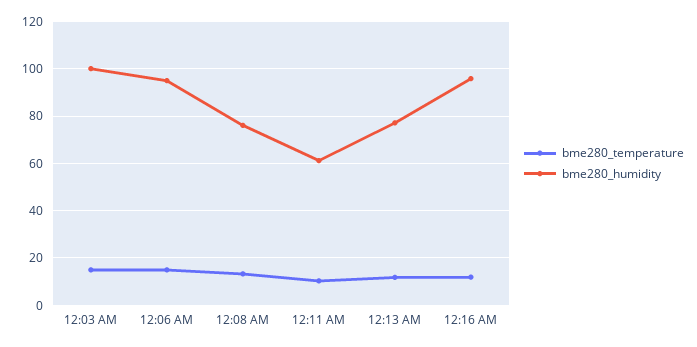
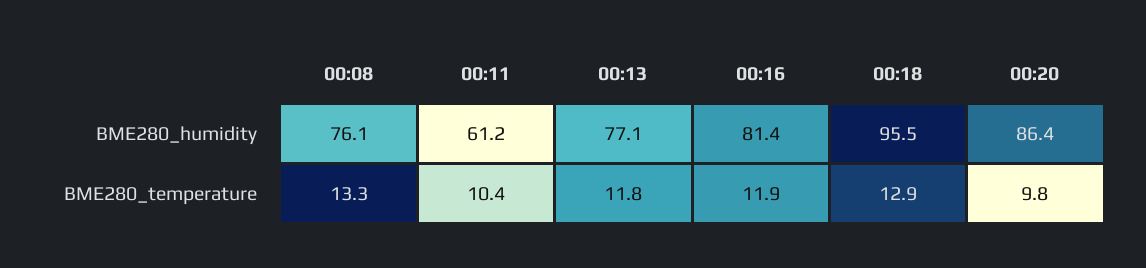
bme280_temperature, 12:03 AM: 15 -> none
bme280_humidity, 12:03 AM: 100 -> none
bme280_temperature, 12:06 AM: 15 -> none
bme280_humidity, 12:06 AM: 95 -> none
bme280_humidity, 12:16 AM: 95 -> 81.4
bme280_humidity, 00:18: none -> 95.5
bme280_humidity, 00:20: none -> 86.4
bme280_temperature, 00:18: none -> 12.9
bme280_temperature, 00:20: none -> 9.8

